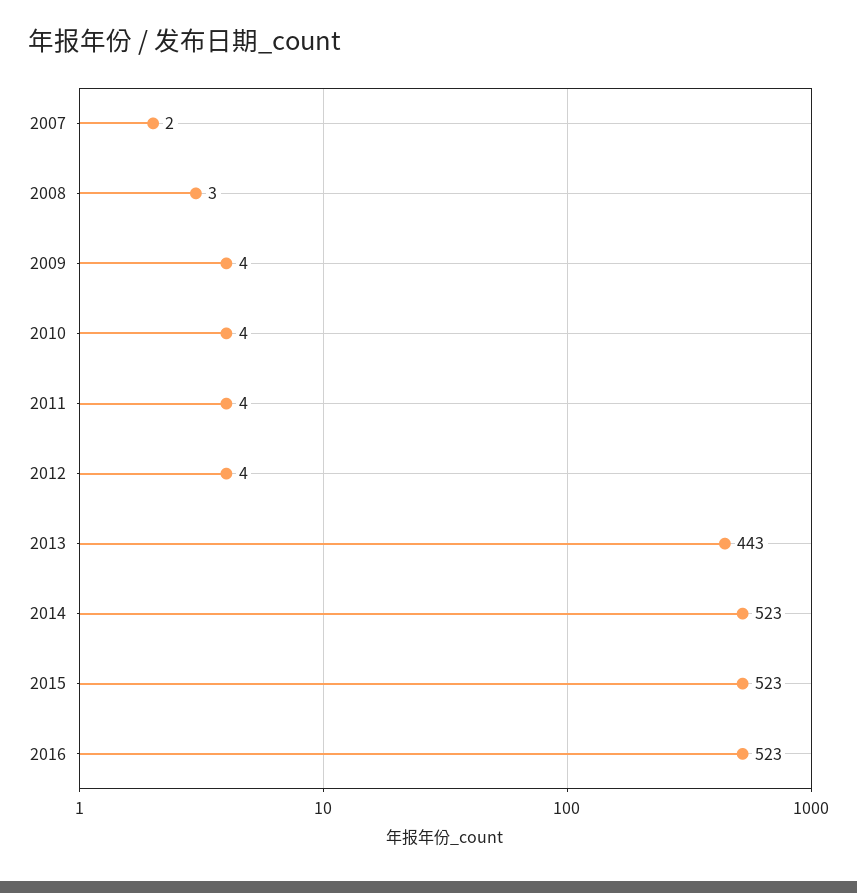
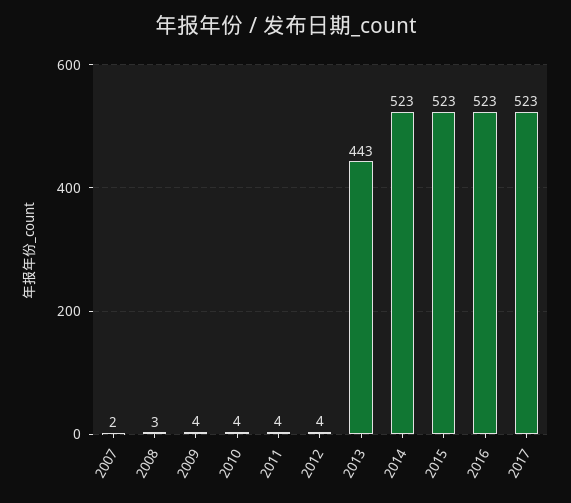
2017: none -> 523

